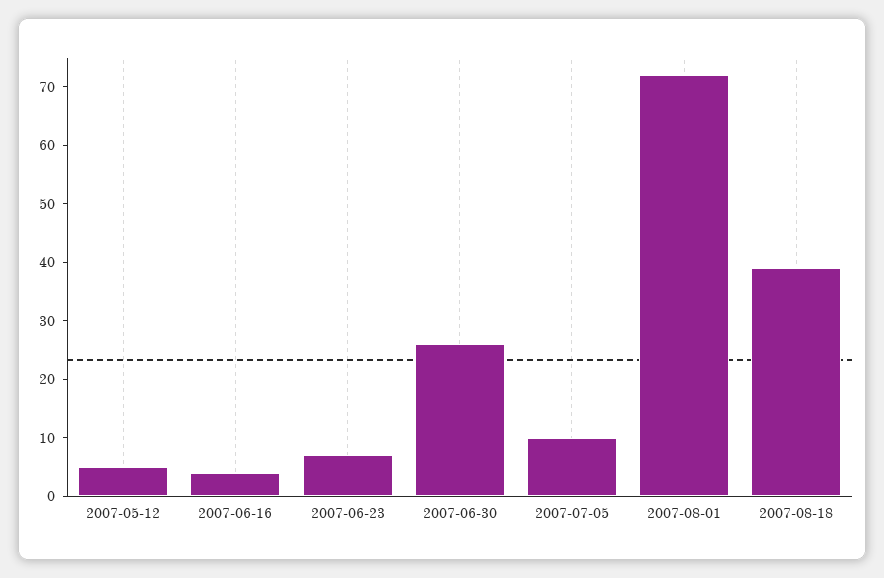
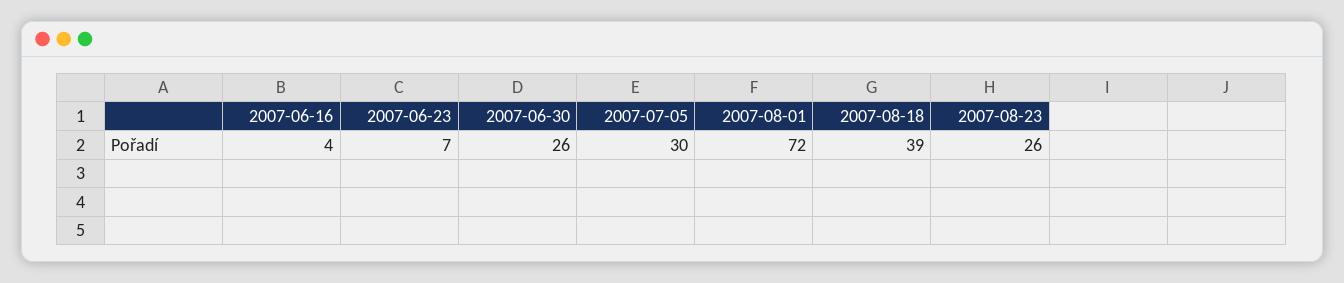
2007-05-12: 5 -> none
2007-07-05: 10 -> 30
2007-08-23: none -> 26

